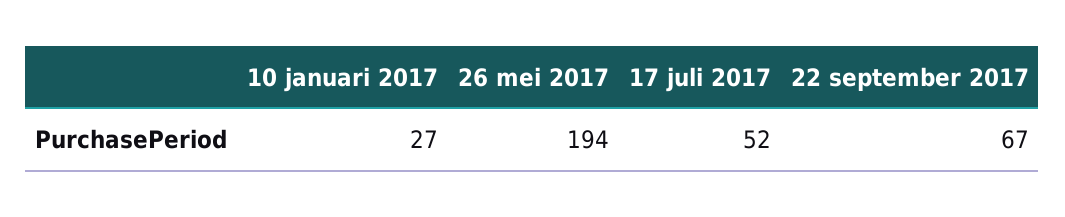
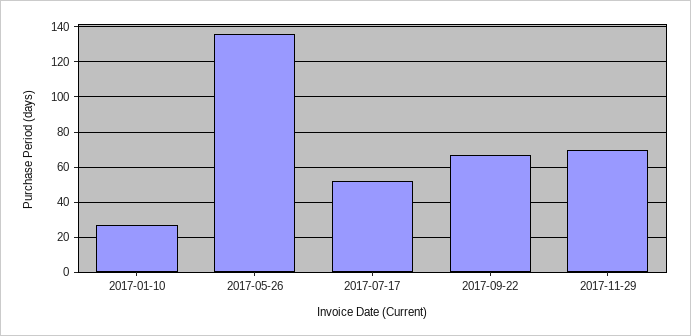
26 mei 2017: 194 -> 135
2017-11-29: none -> 70

